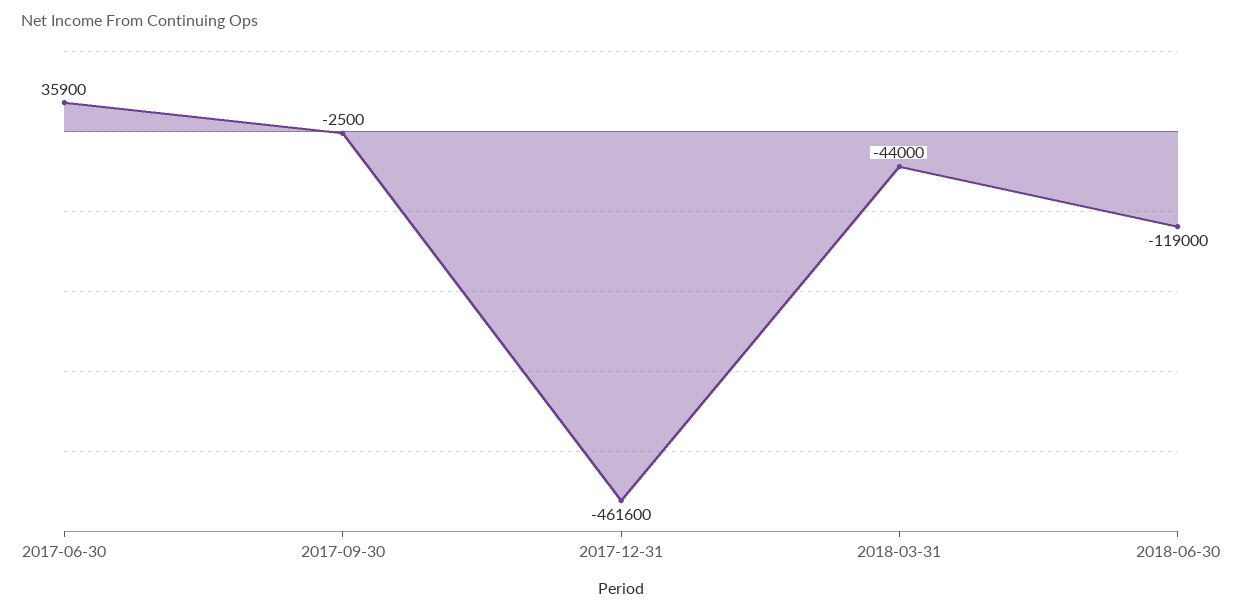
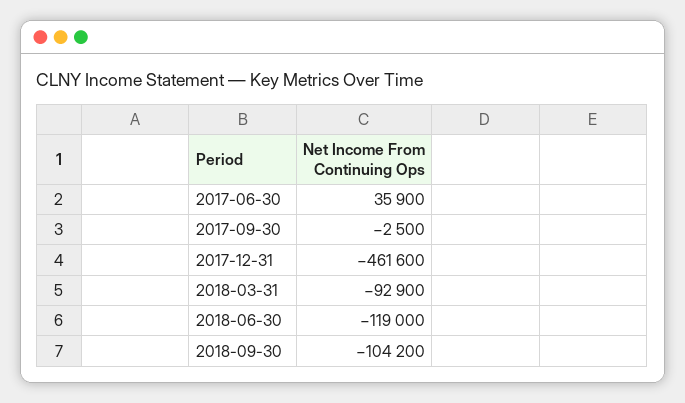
2018-03-31: -44000 -> -92900
2018-09-30: none -> -104200

